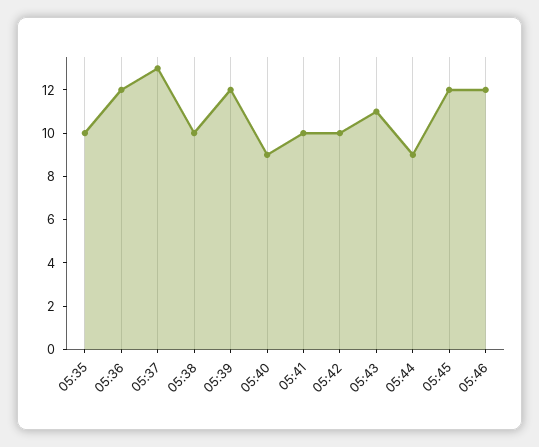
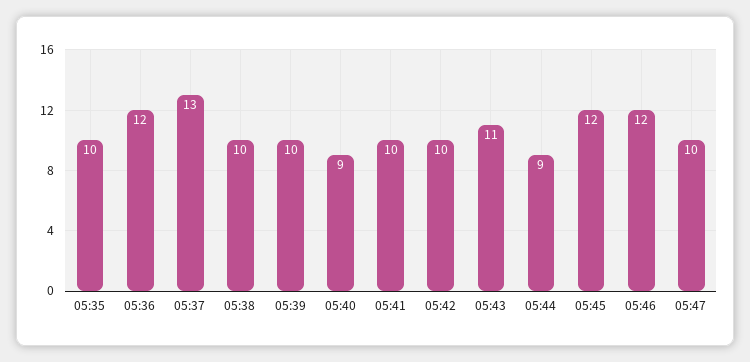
05:39: 12 -> 10
05:47: none -> 10

